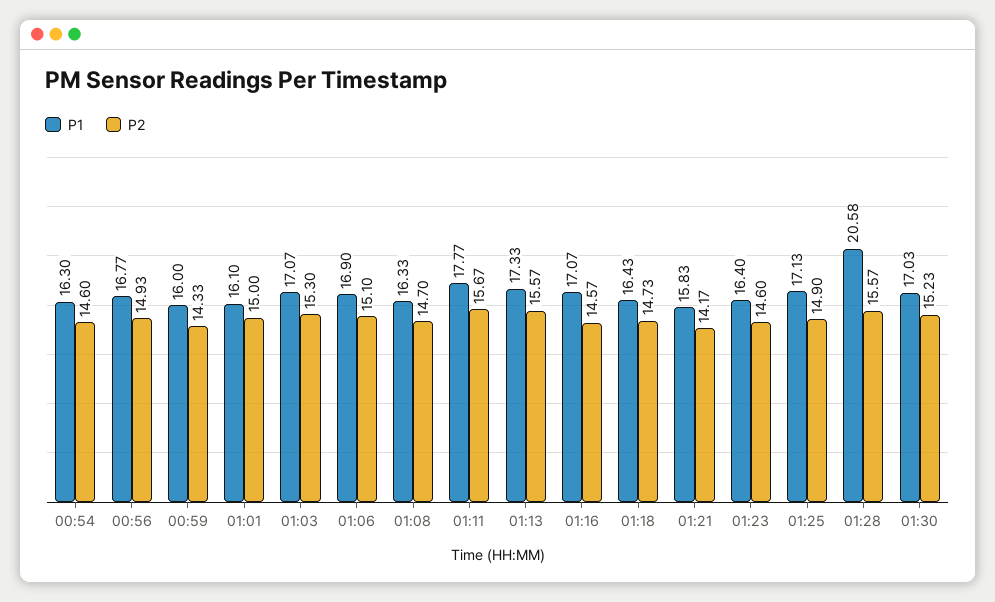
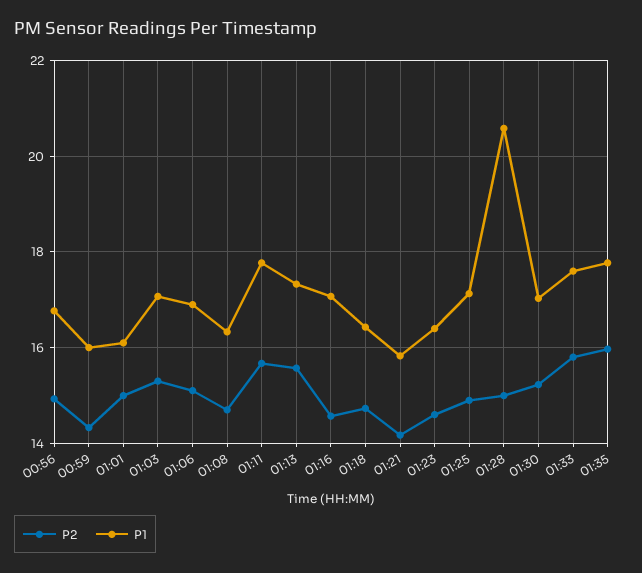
P1, 00:54: 16.3 -> none
P2, 00:54: 14.6 -> none
P2, 01:28: 15.57 -> 15
P2, 01:33: none -> 15.8
P1, 01:33: none -> 17.6
P2, 01:35: none -> 16
P1, 01:35: none -> 17.8

